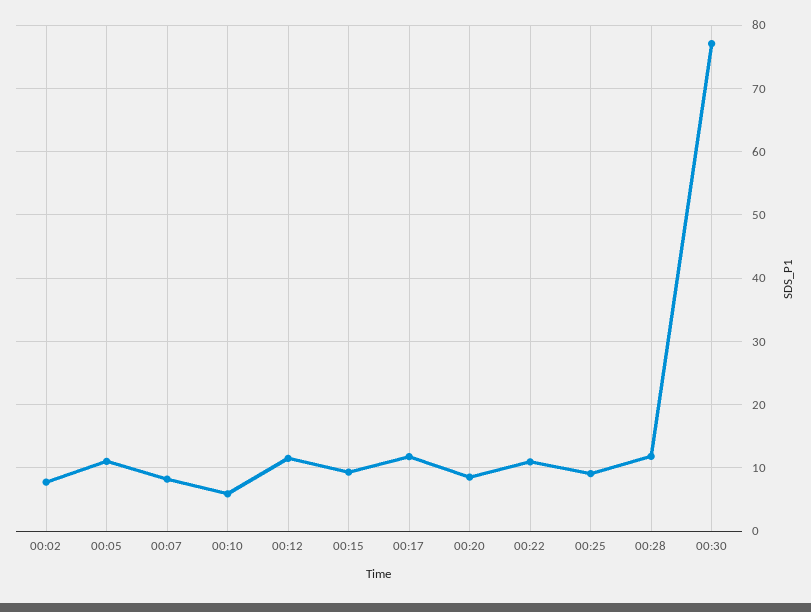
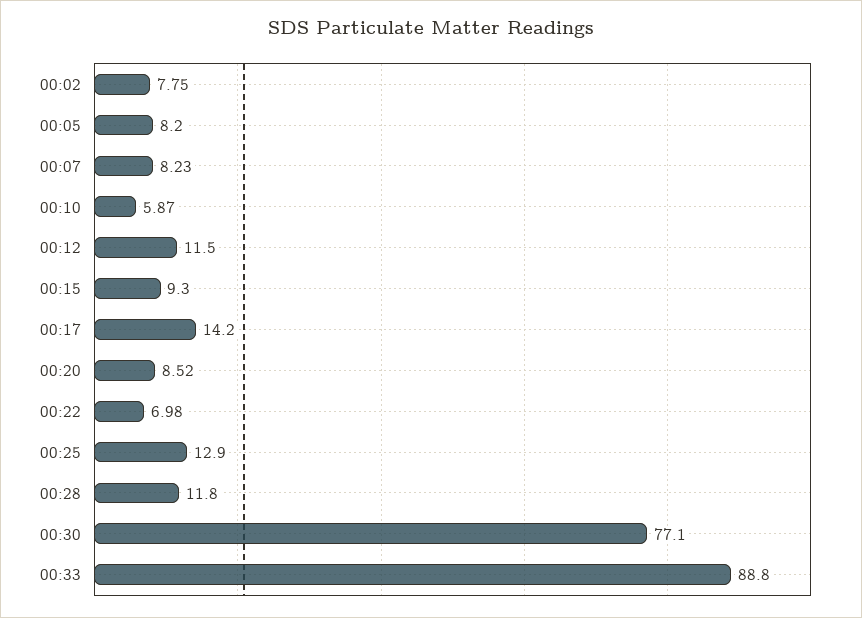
00:05: 11 -> 8.2
00:17: 12 -> 14.2
00:22: 11 -> 6.98
00:25: 9 -> 12.9
00:33: none -> 88.8

